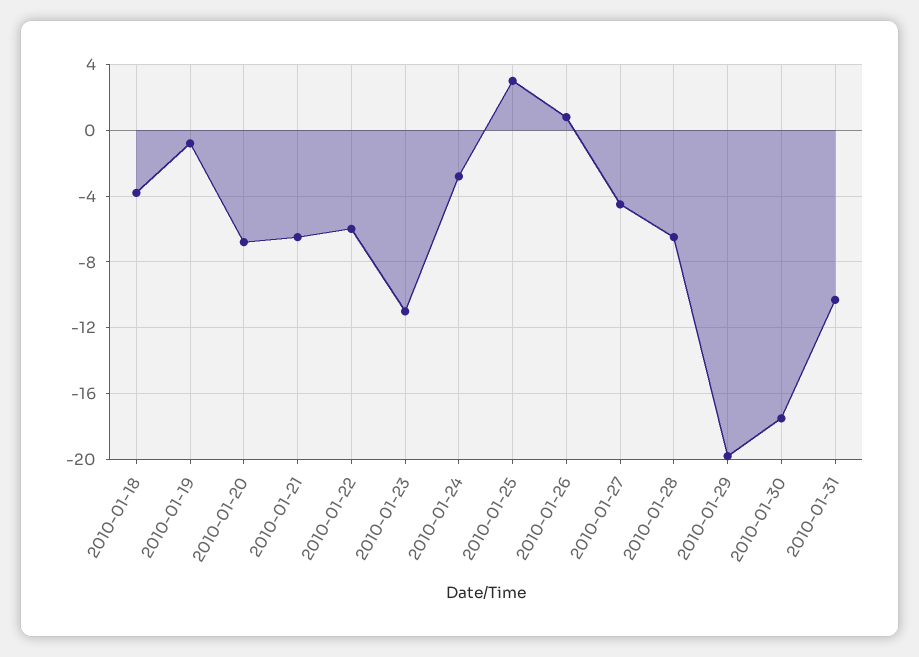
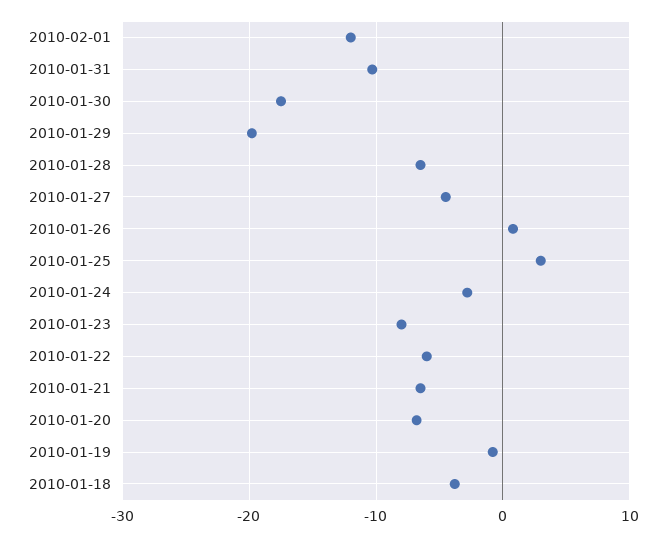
2010-01-23: -11 -> -8
2010-02-01: none -> -12

